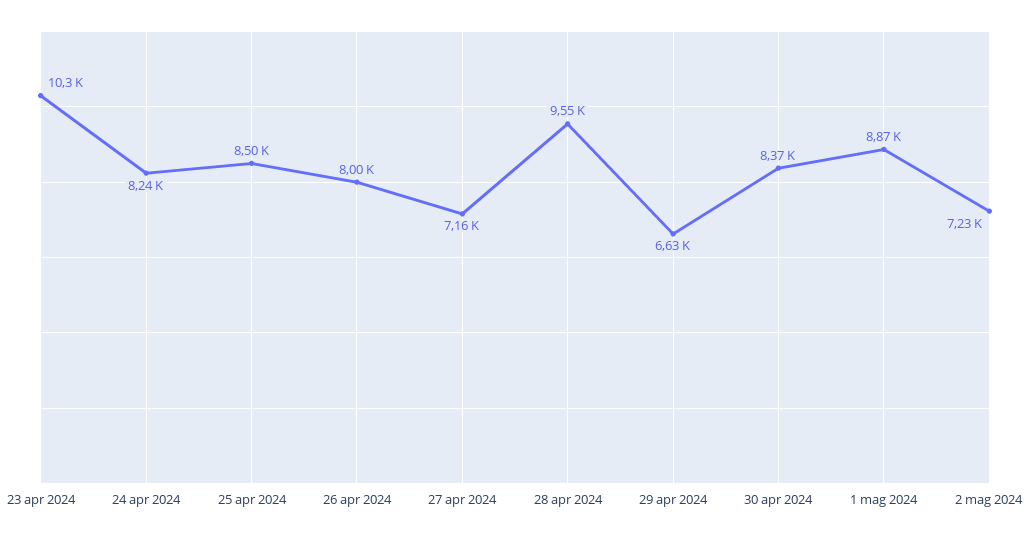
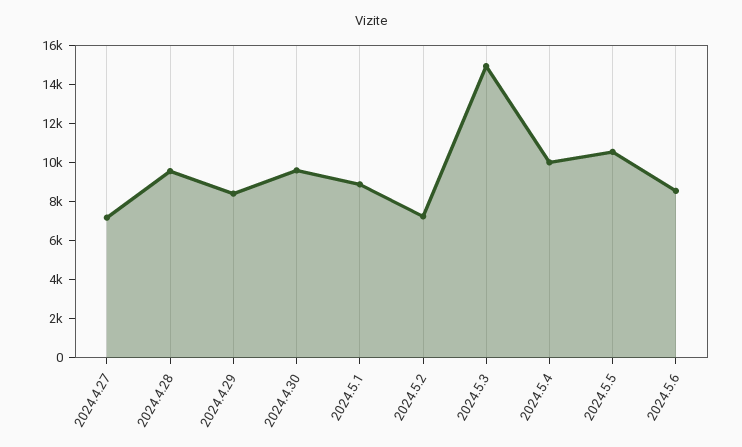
23 apr 2024: 10300 -> none
24 apr 2024: 8240 -> none
25 apr 2024: 8500 -> none
26 apr 2024: 8000 -> none
29 apr 2024: 6630 -> 8500
30 apr 2024: 8370 -> 9500
2024.5.3: none -> 15000
2024.5.4: none -> 10000
2024.5.5: none -> 10500
2024.5.6: none -> 8500

